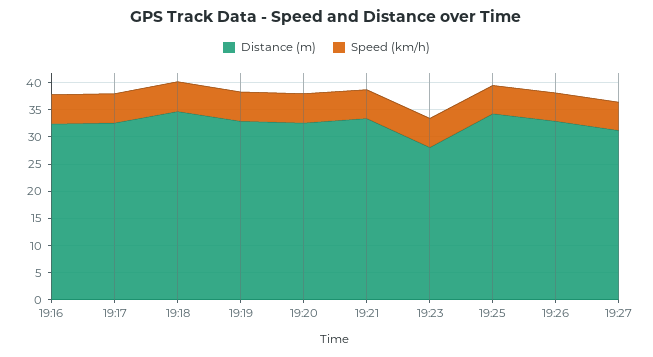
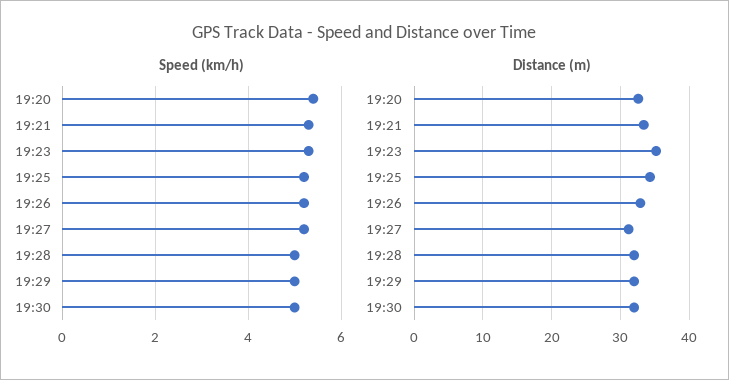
Distance (m), 19:16: 32.5 -> none
Speed (km/h), 19:16: 5 -> none
Distance (m), 19:17: 32.5 -> none
Speed (km/h), 19:17: 5 -> none
Distance (m), 19:18: 35 -> none
Speed (km/h), 19:18: 5 -> none
Distance (m), 19:19: 32.5 -> none
Speed (km/h), 19:19: 5 -> none
Distance (m), 19:23: 27.5 -> 35
Speed (km/h), 19:28: none -> 5
Speed (km/h), 19:29: none -> 5
Speed (km/h), 19:30: none -> 5
Distance (m), 19:28: none -> 32
Distance (m), 19:29: none -> 32
Distance (m), 19:30: none -> 32

